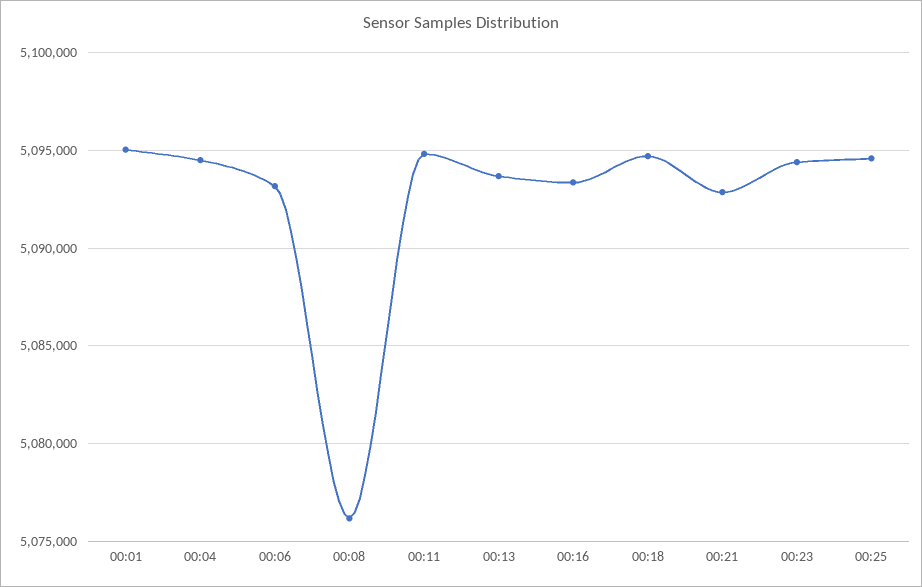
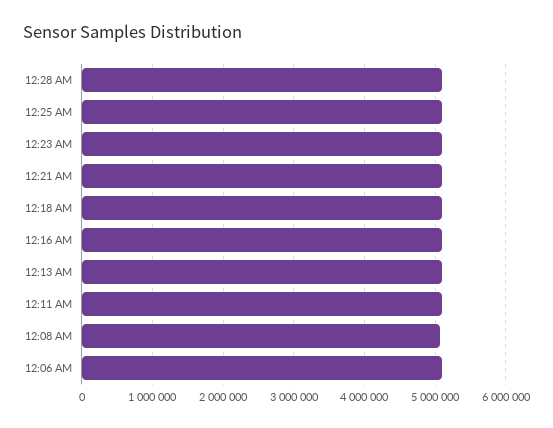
00:01: 5095000 -> none
00:04: 5094500 -> none
12:28 AM: none -> 5100000

